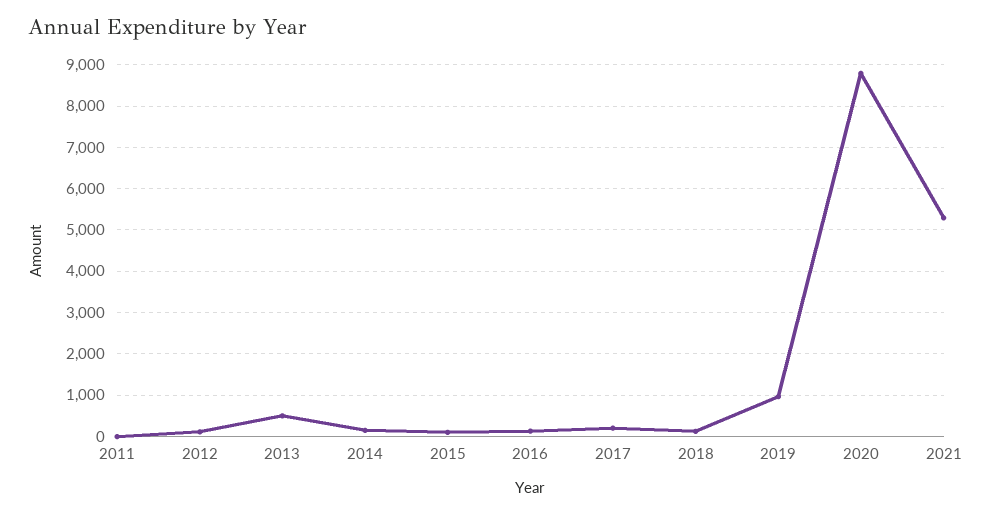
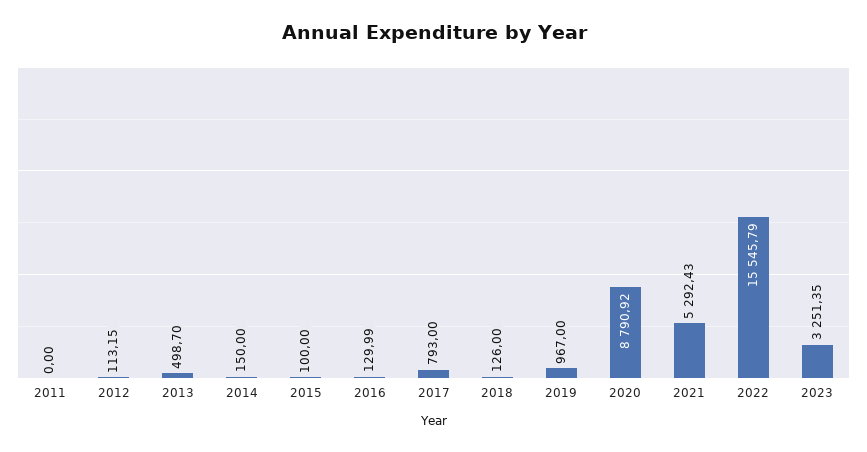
2017: 200 -> 793
2022: none -> 15545.79
2023: none -> 3251.35

